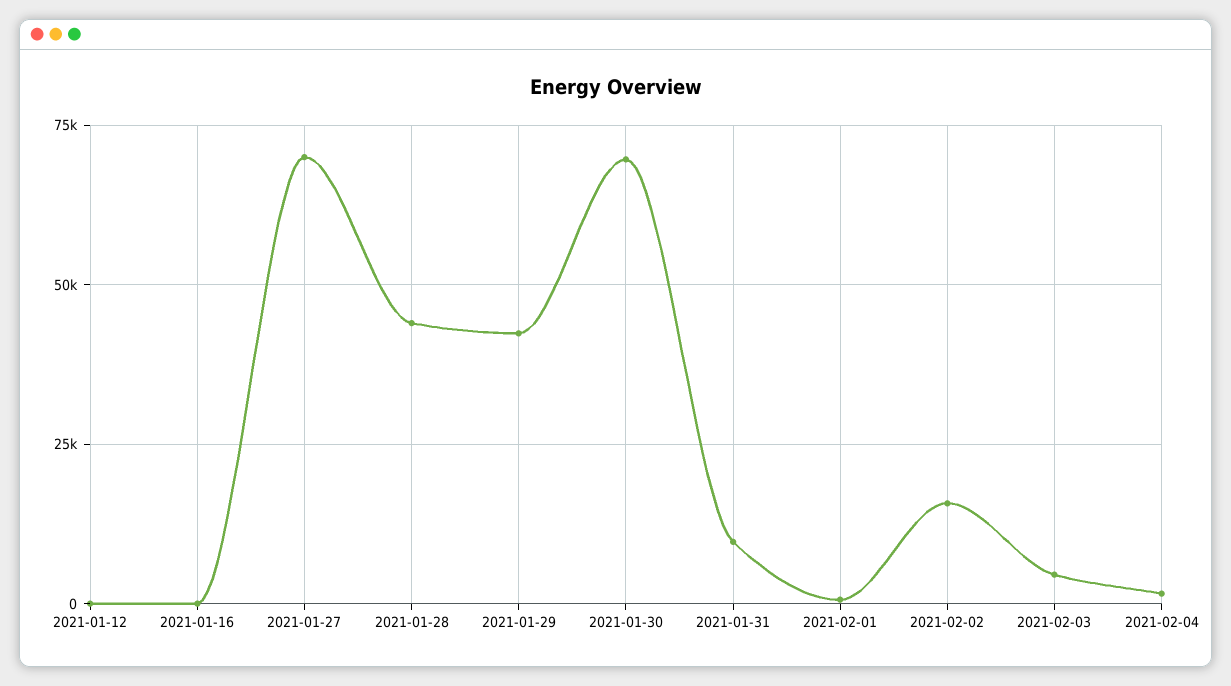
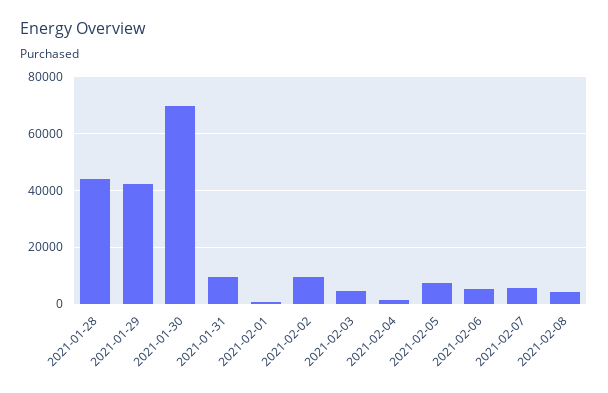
2021-01-12: 0 -> none
2021-01-16: 0 -> none
2021-01-27: 70000 -> none
2021-02-02: 15000 -> 10000
2021-02-05: none -> 7500
2021-02-06: none -> 5000
2021-02-07: none -> 5000
2021-02-08: none -> 5000

